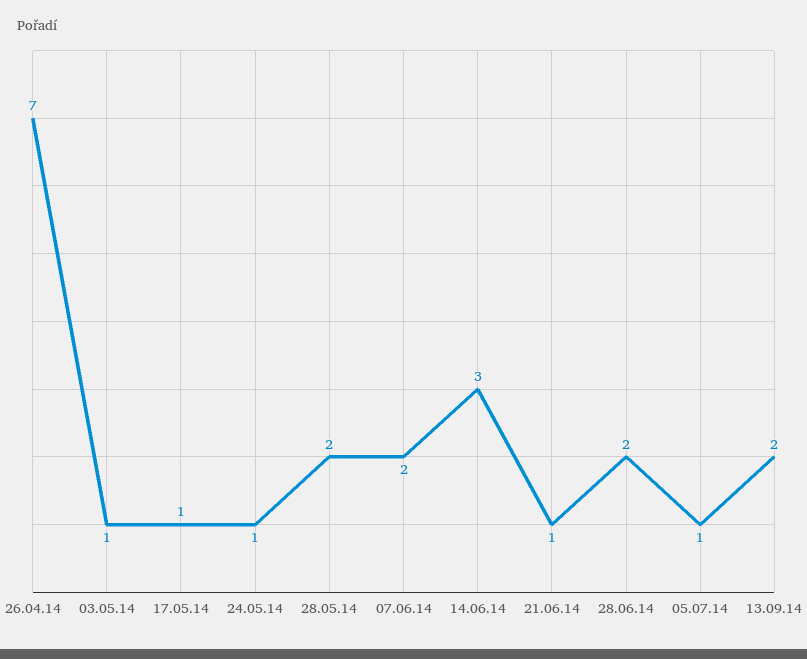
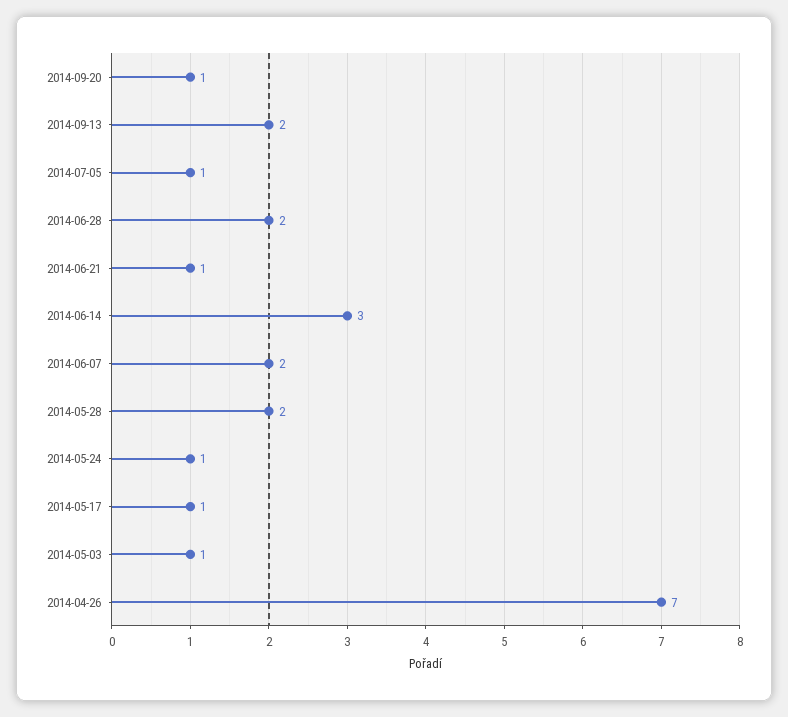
2014-09-20: none -> 1

